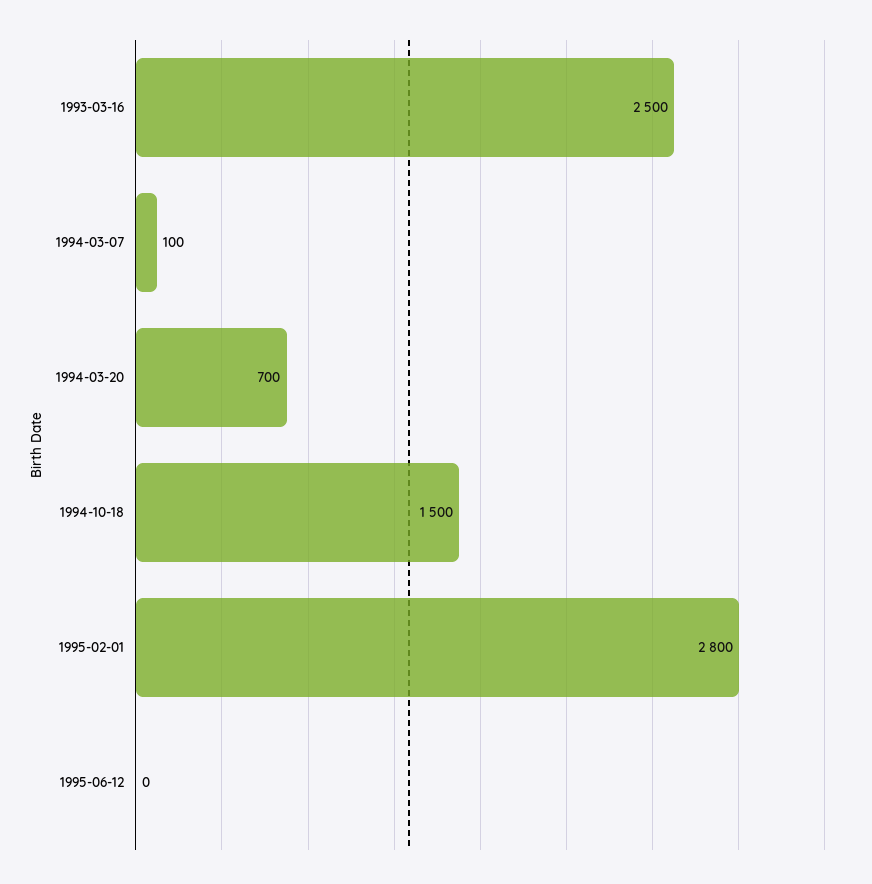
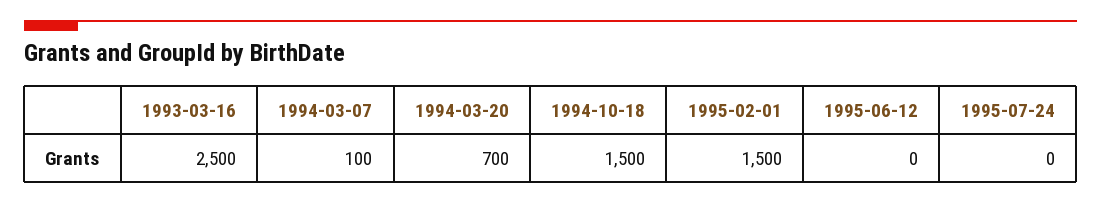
1995-02-01: 2800 -> 1500
1995-07-24: none -> 0

